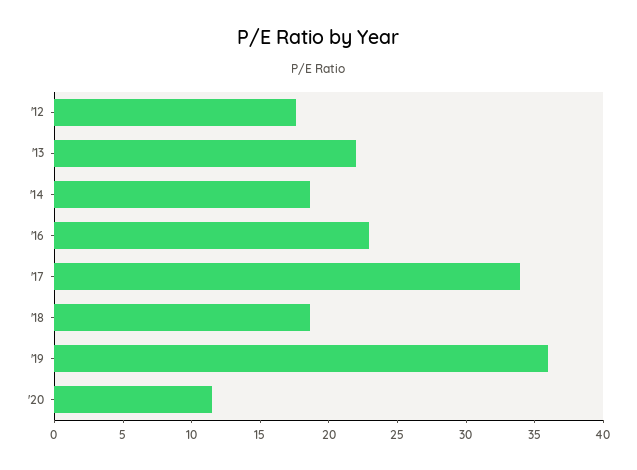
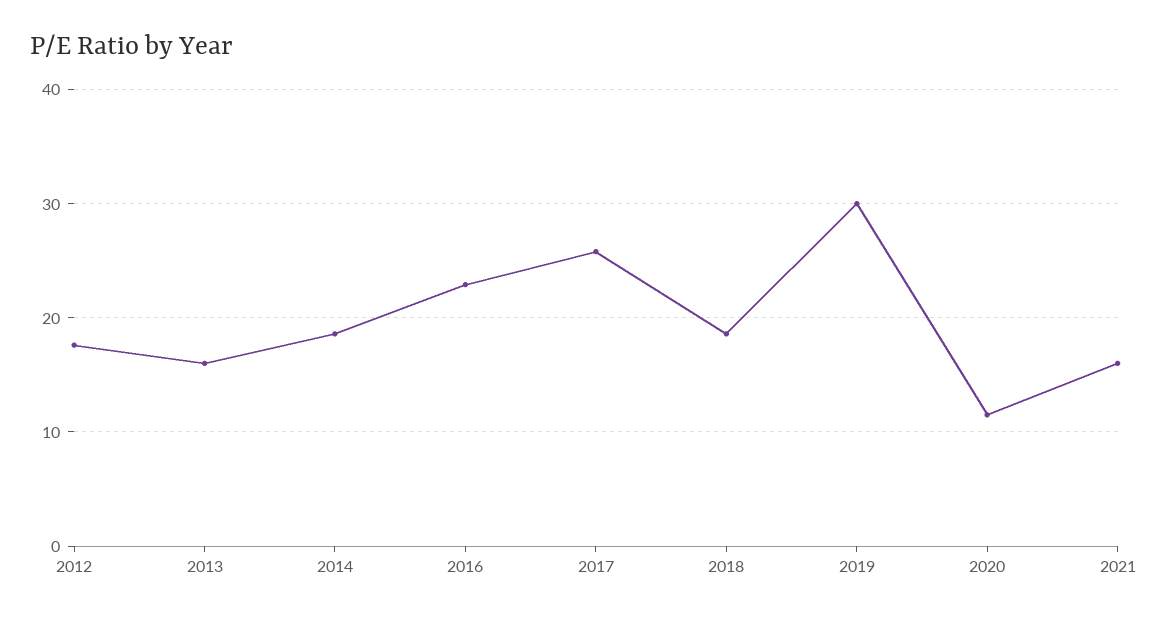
'13: 22 -> 16
'17: 34 -> 26
'19: 36 -> 30
2021: none -> 16

